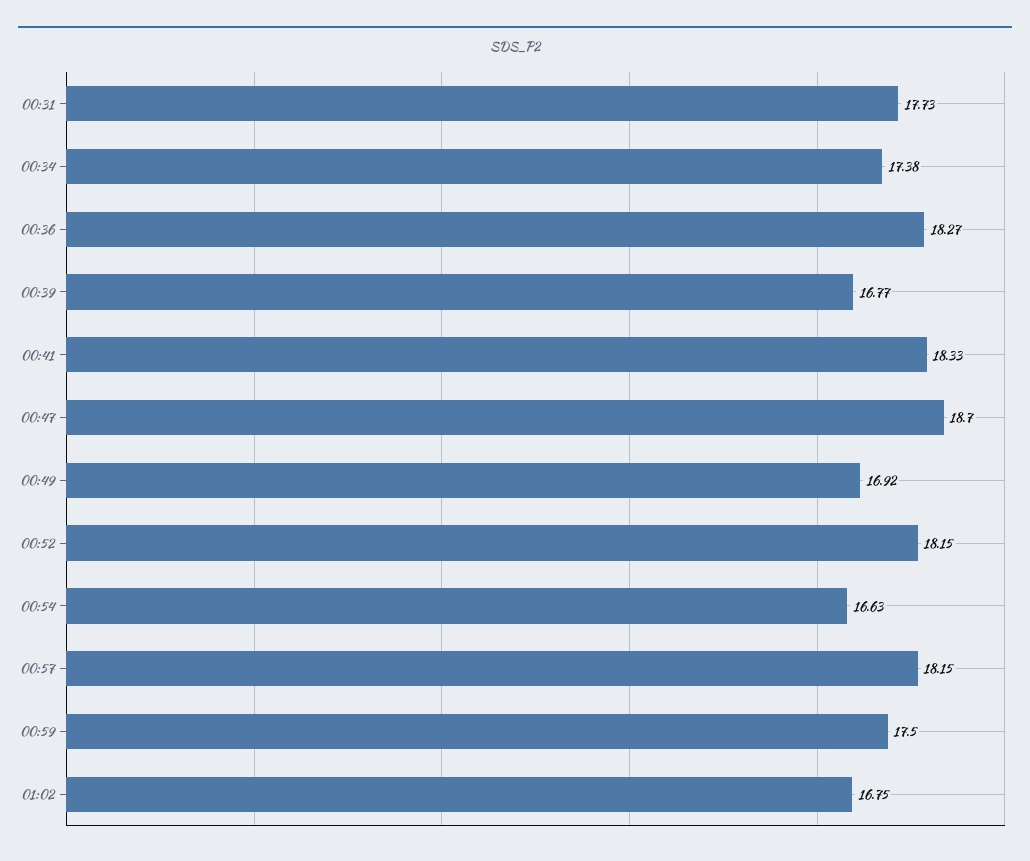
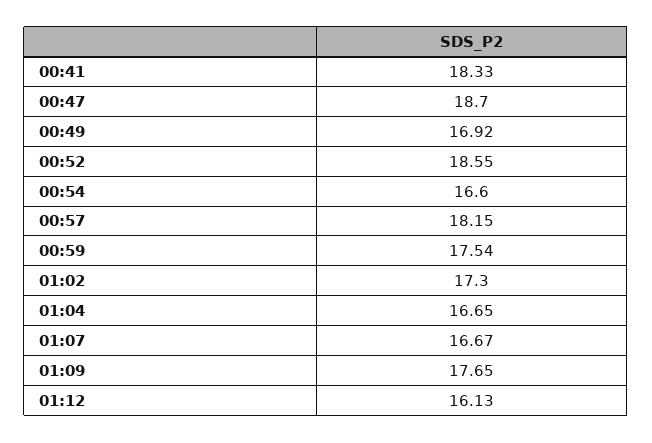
00:31: 17.73 -> none
00:34: 17.38 -> none
00:36: 18.27 -> none
00:39: 16.77 -> none
00:52: 18.15 -> 18.55
00:54: 16.63 -> 16.6
00:59: 17.5 -> 17.54
01:02: 16.75 -> 17.3
01:04: none -> 16.65
01:07: none -> 16.67
01:09: none -> 17.65
01:12: none -> 16.13

